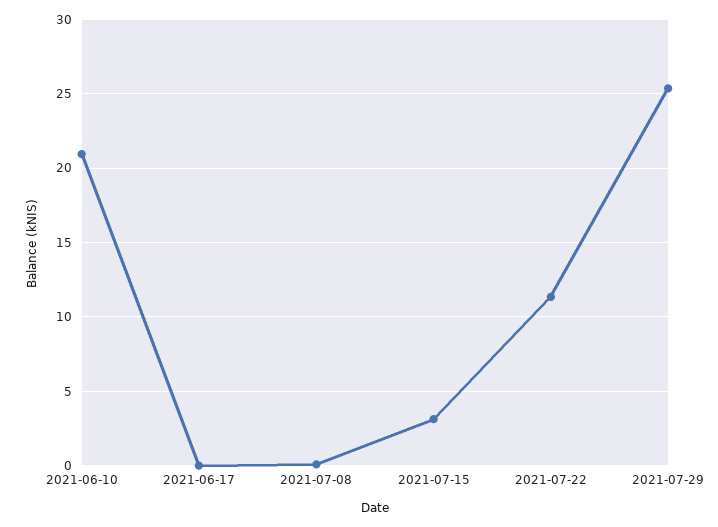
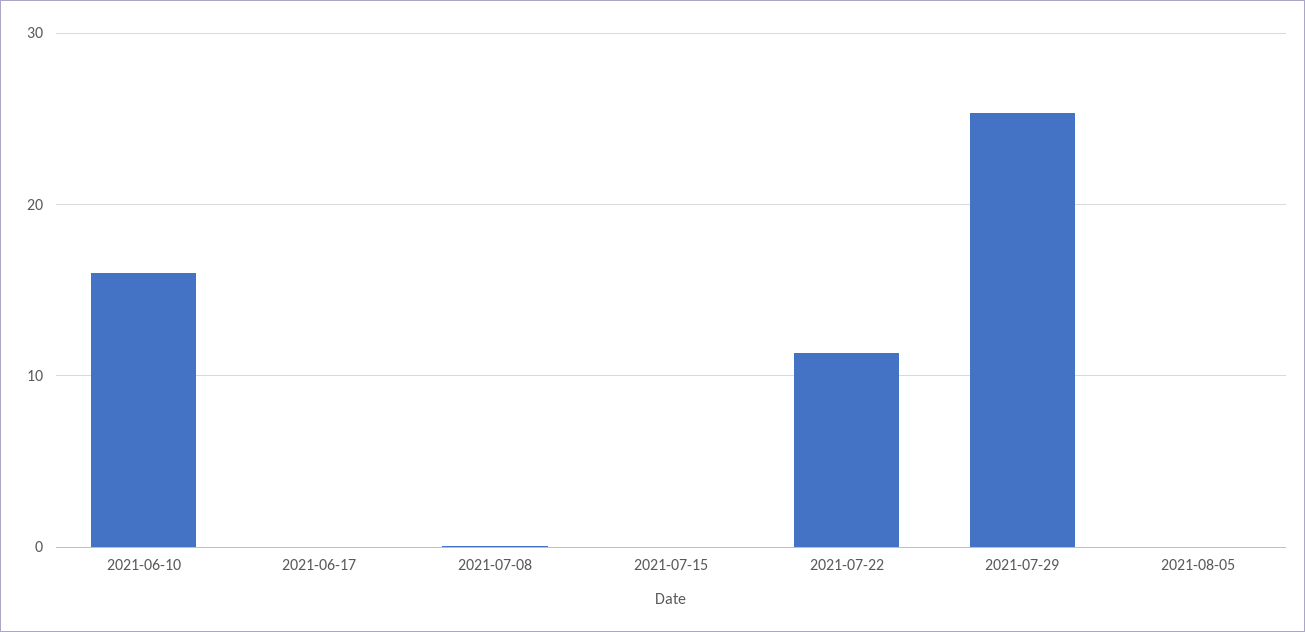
2021-06-10: 21 -> 16
2021-07-15: 3 -> 0
2021-08-05: none -> 0

